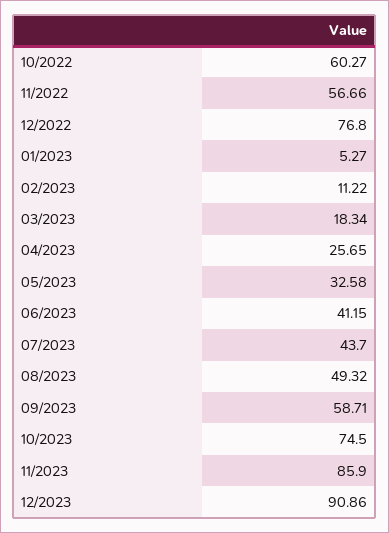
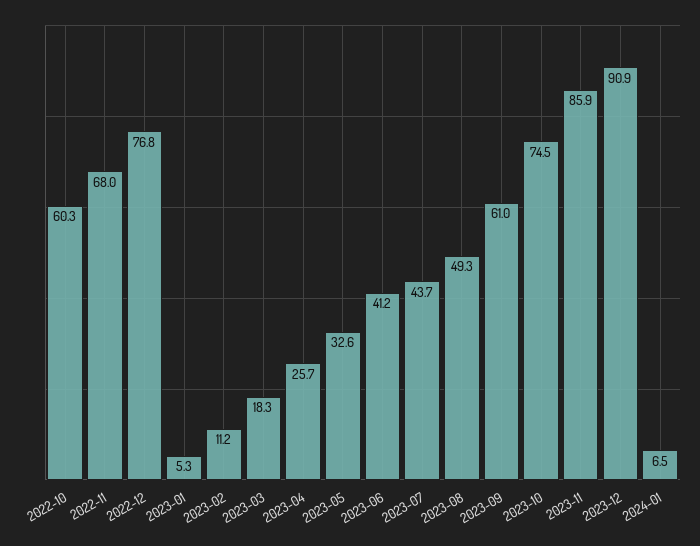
11/2022: 56.66 -> 68
09/2023: 58.71 -> 61
2024-01: none -> 6.5

